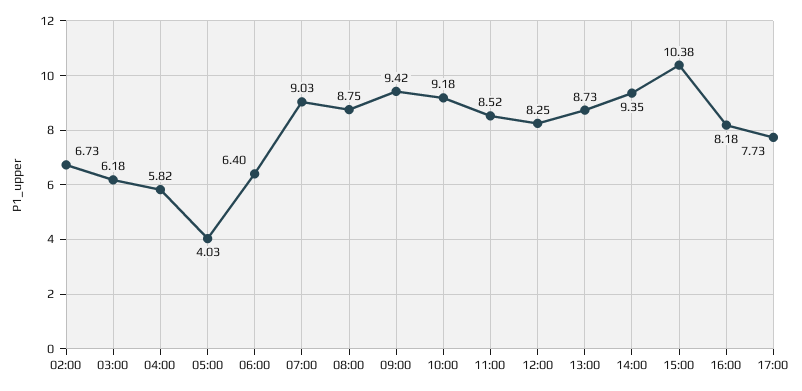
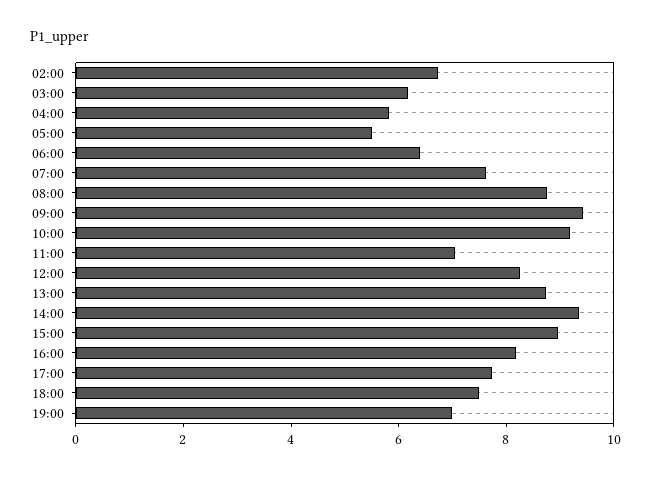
05:00: 4.03 -> 5.5
07:00: 9.03 -> 7.5
11:00: 8.52 -> 7
15:00: 10.38 -> 9
18:00: none -> 7.5
19:00: none -> 7

